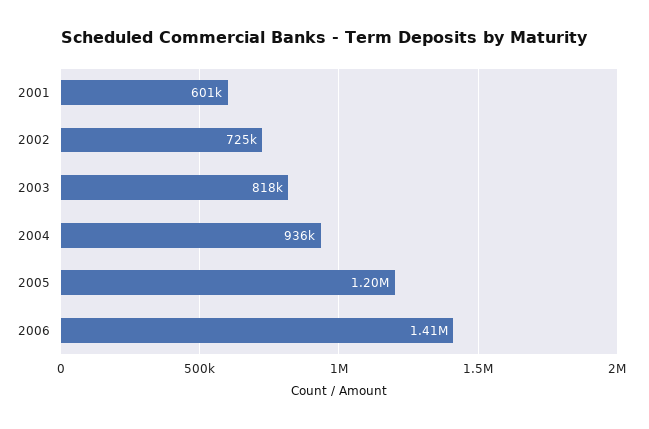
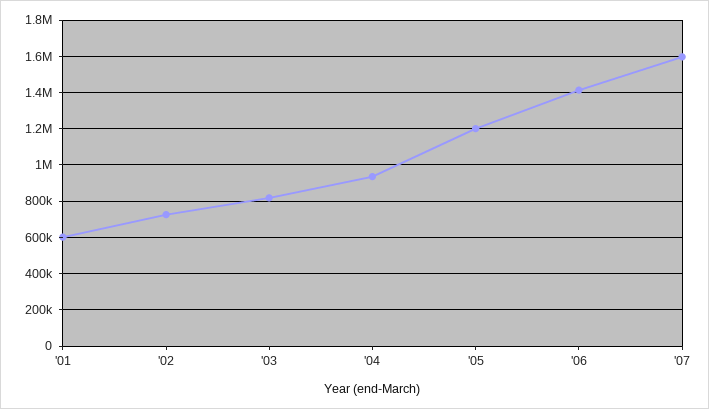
'07: none -> 1600000

